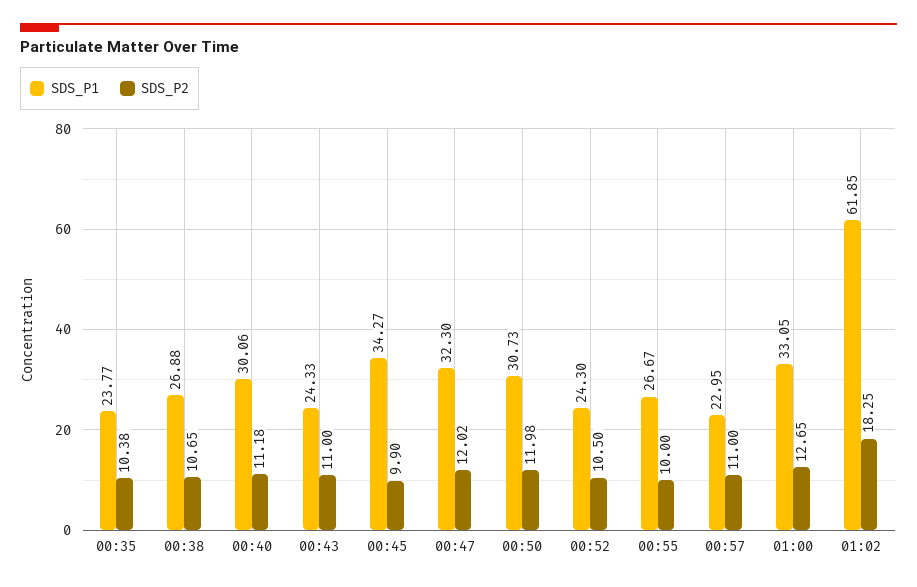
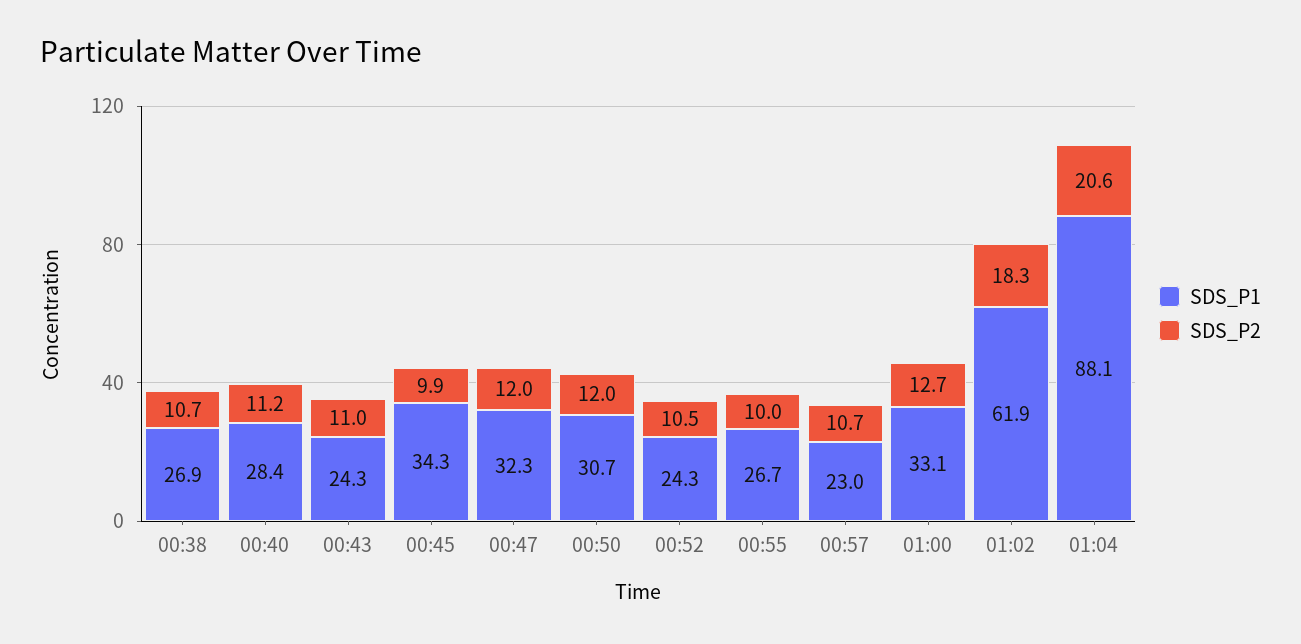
SDS_P1, 00:35: 23.77 -> none
SDS_P2, 00:35: 10.38 -> none
SDS_P1, 00:40: 30.06 -> 28.4
SDS_P2, 00:57: 11 -> 10.7
SDS_P1, 01:04: none -> 88.1
SDS_P2, 01:04: none -> 20.6

